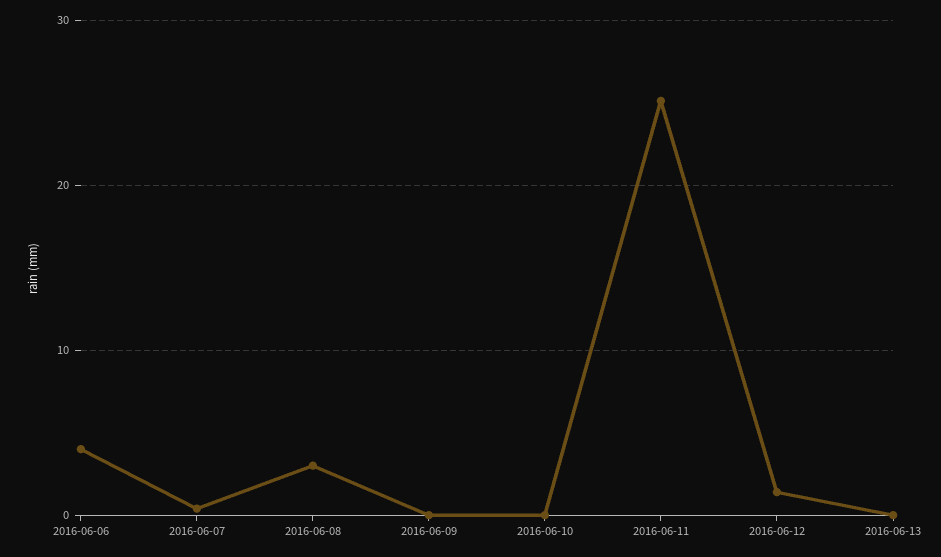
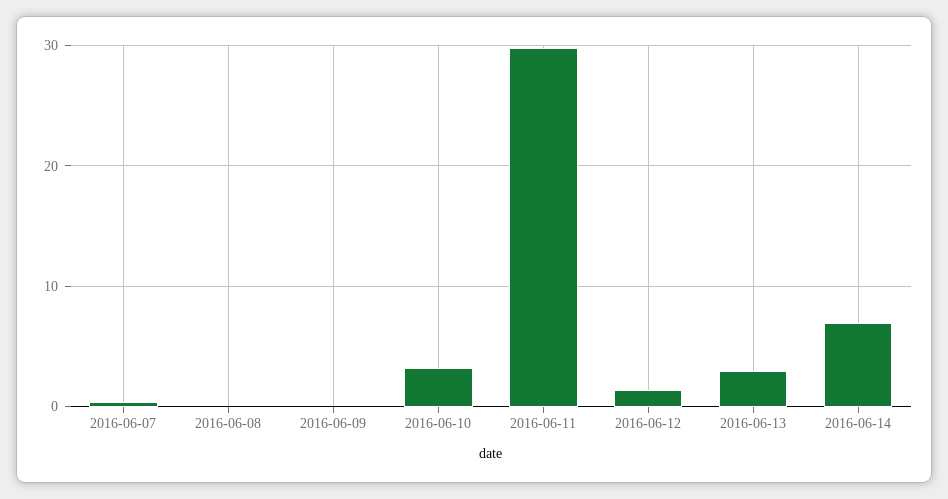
2016-06-06: 4 -> none
2016-06-08: 3 -> 0
2016-06-10: 0 -> 3
2016-06-11: 25 -> 30
2016-06-13: 0 -> 3
2016-06-14: none -> 7

